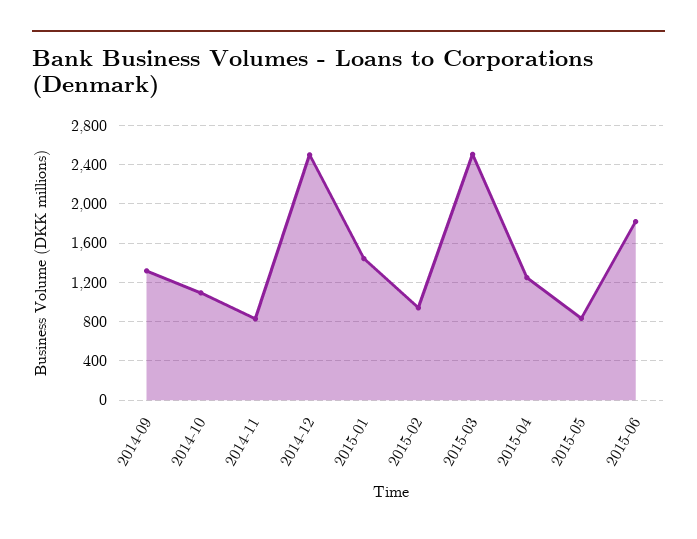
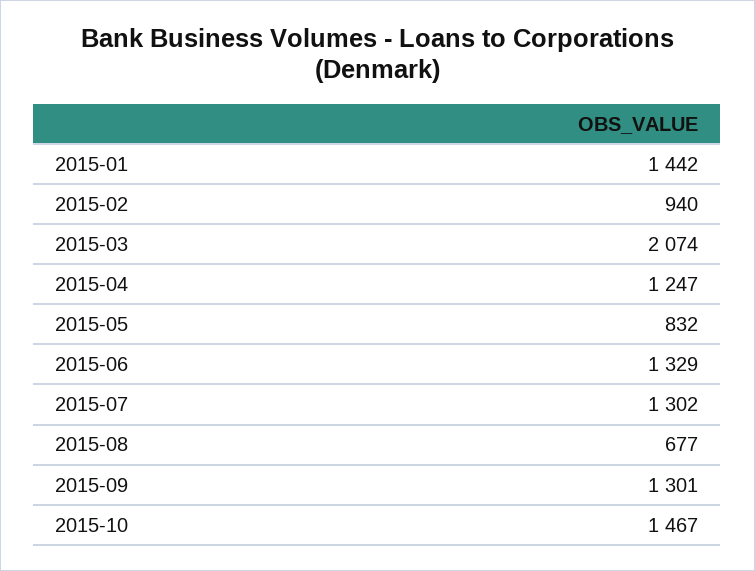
2014-09: 1300 -> none
2014-10: 1100 -> none
2014-11: 800 -> none
2014-12: 2500 -> none
2015-03: 2500 -> 2074
2015-06: 1800 -> 1329
2015-07: none -> 1302
2015-08: none -> 677
2015-09: none -> 1301
2015-10: none -> 1467

